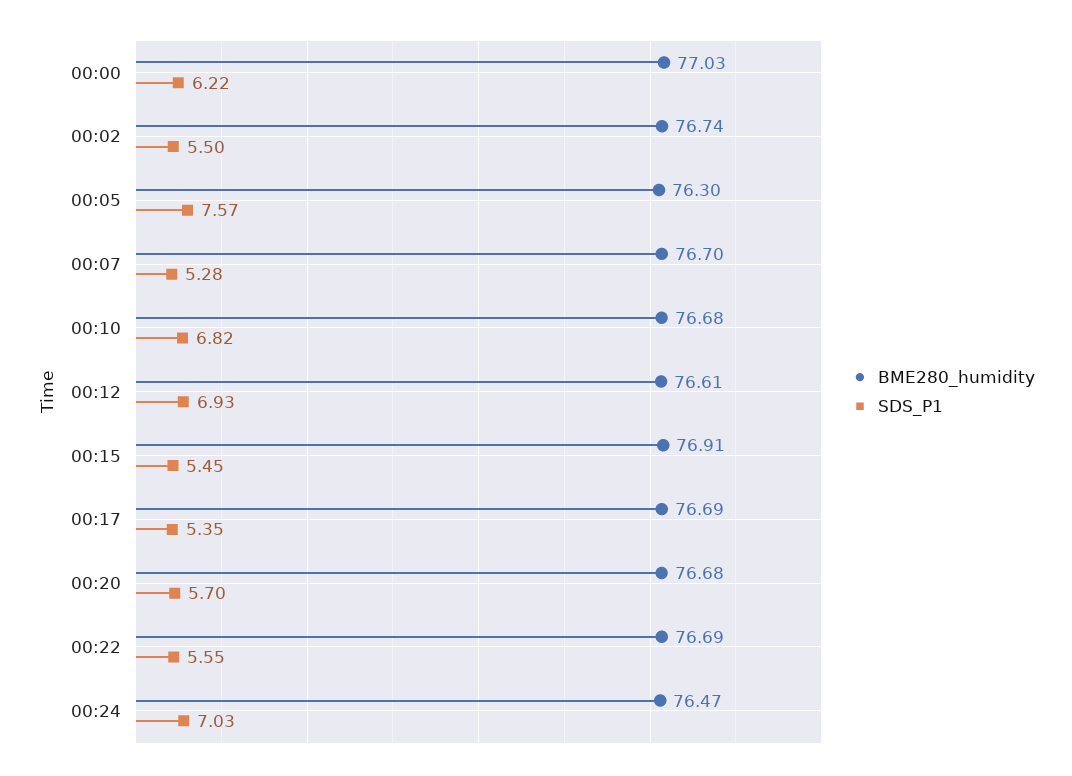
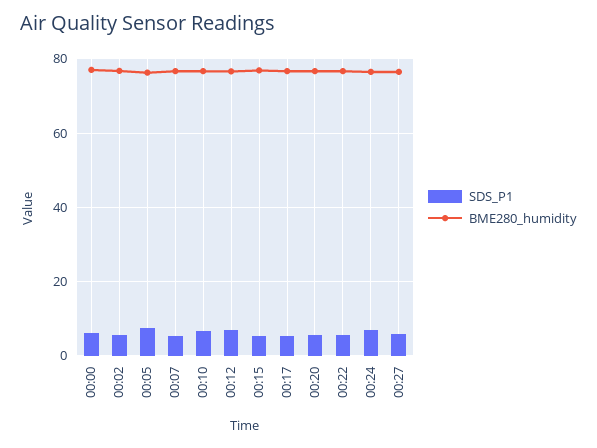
SDS_P1, 00:27: none -> 6
BME280_humidity, 00:27: none -> 76

